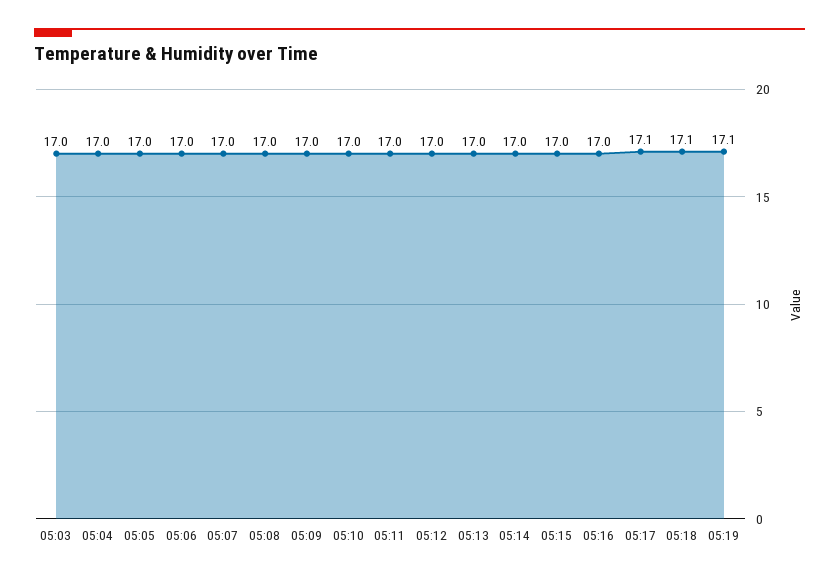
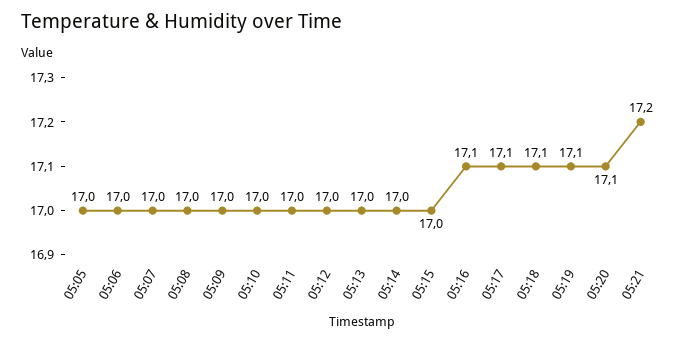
05:03: 17 -> none
05:04: 17 -> none
05:16: 17 -> 17.1
05:20: none -> 17.1
05:21: none -> 17.2

